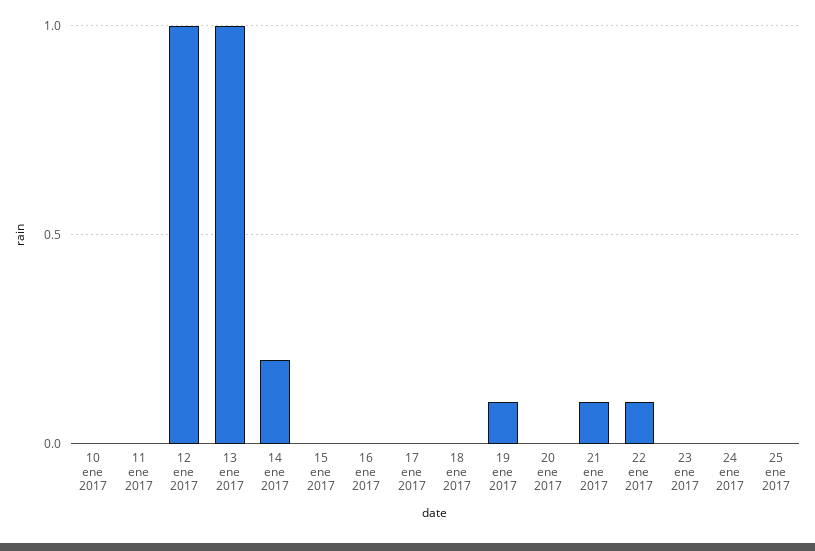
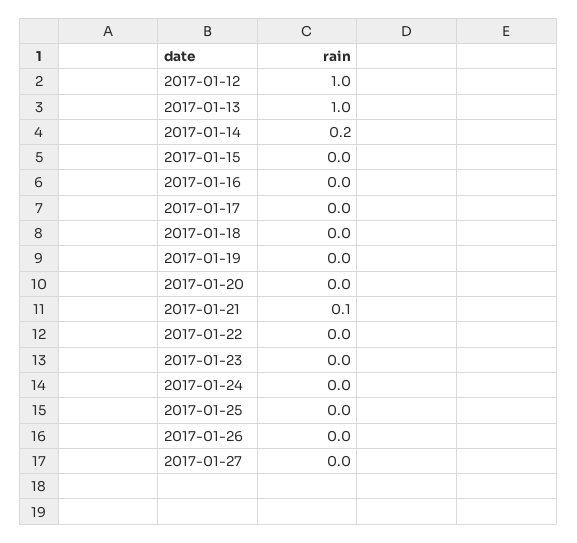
10 ene 2017: 0 -> none
11 ene 2017: 0 -> none
19 ene 2017: 0.1 -> 0
22 ene 2017: 0.1 -> 0
2017-01-26: none -> 0
2017-01-27: none -> 0

